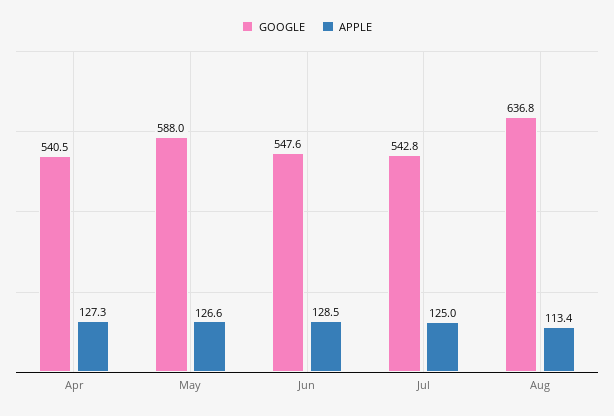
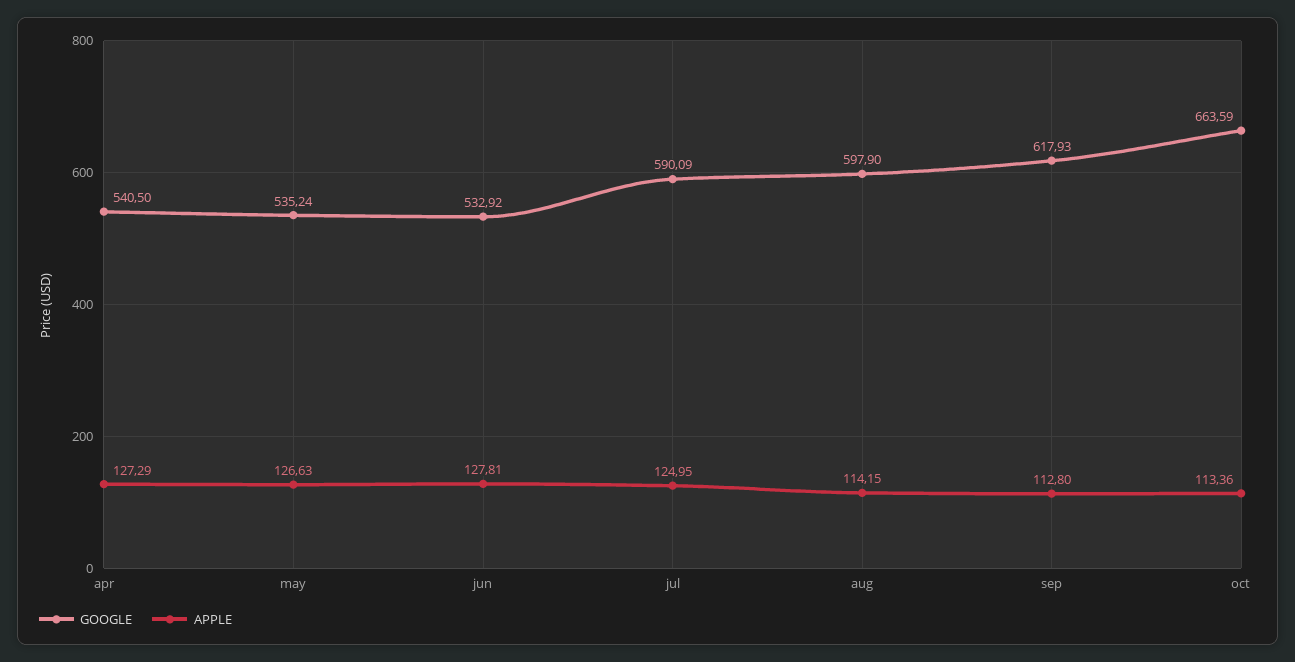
GOOGLE, May: 588 -> 535.24
GOOGLE, Jun: 547.6 -> 532.92
APPLE, Jun: 128.5 -> 127.81
GOOGLE, Jul: 542.8 -> 590.09
GOOGLE, Aug: 636.8 -> 597.9
APPLE, Aug: 113.4 -> 114.15
GOOGLE, sep: none -> 617.93
APPLE, sep: none -> 112.8
GOOGLE, oct: none -> 663.59
APPLE, oct: none -> 113.36

